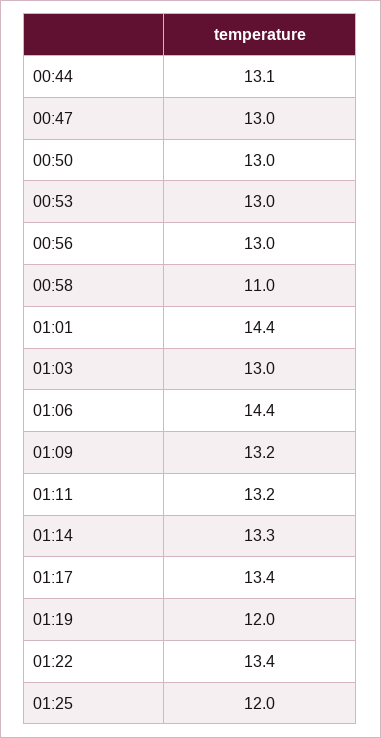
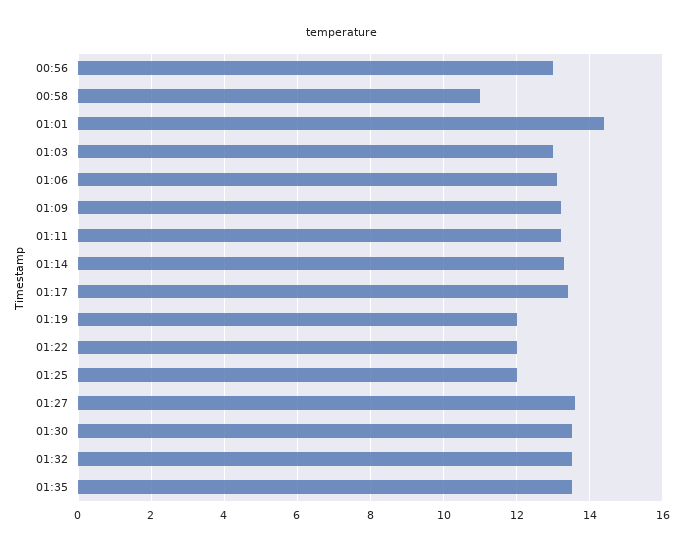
00:44: 13.1 -> none
00:47: 13 -> none
00:50: 13 -> none
00:53: 13 -> none
01:06: 14.4 -> 13
01:22: 13.4 -> 12
01:27: none -> 13.5
01:30: none -> 13.5
01:32: none -> 13.5
01:35: none -> 13.5

